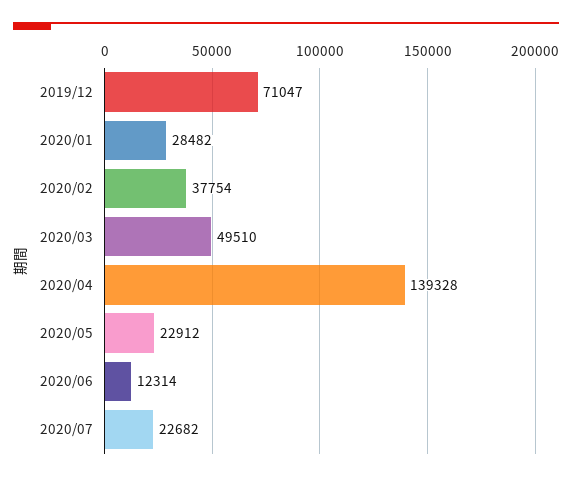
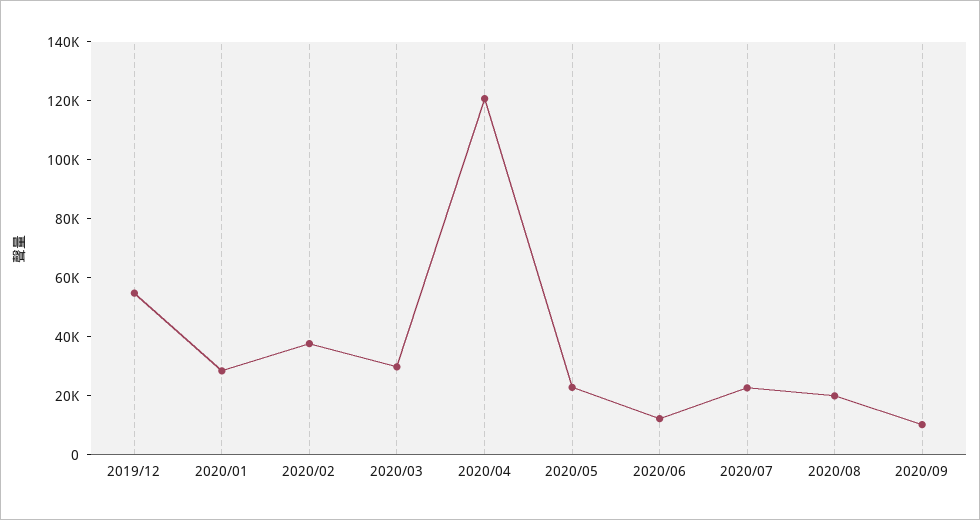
2019/12: 71047 -> 55000
2020/03: 49510 -> 30000
2020/04: 139328 -> 120000
2020/08: none -> 20000
2020/09: none -> 10000

